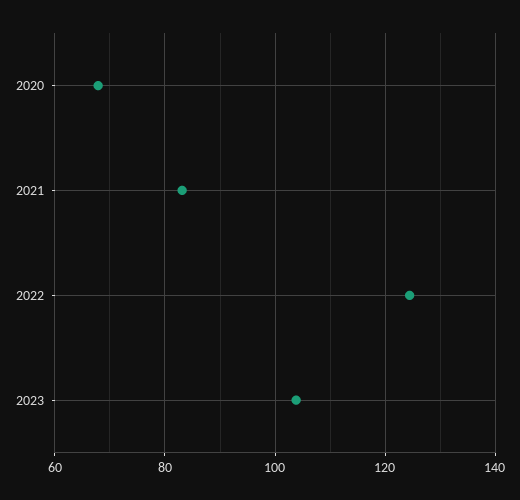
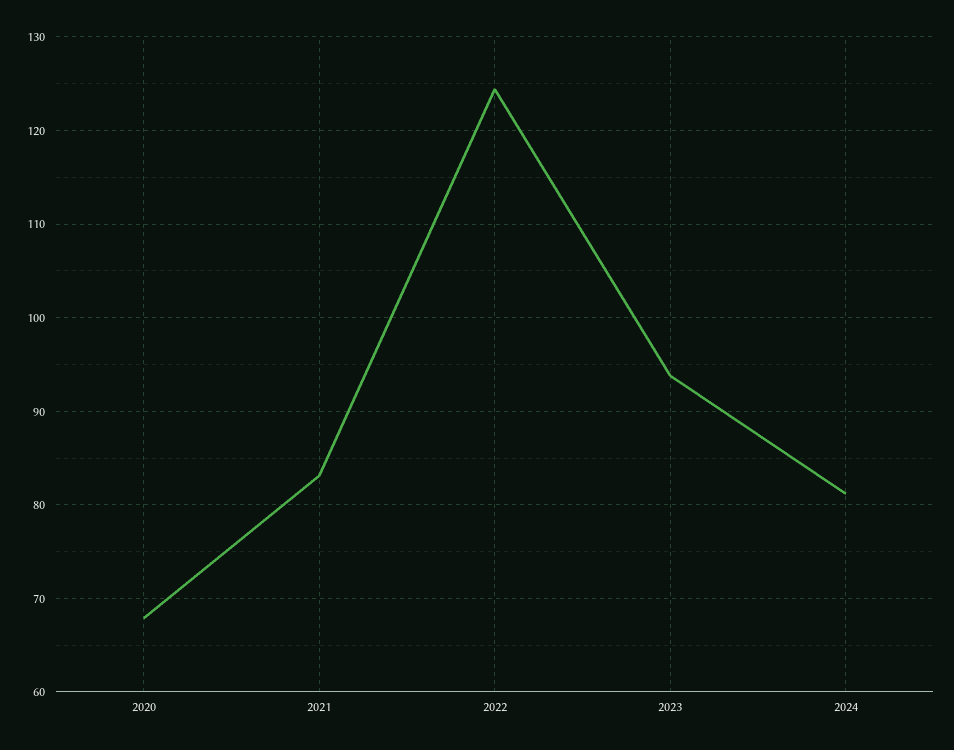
2023: 104 -> 94
2024: none -> 81

